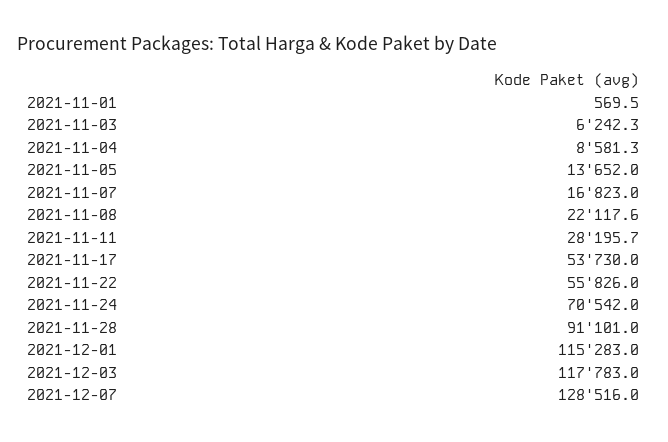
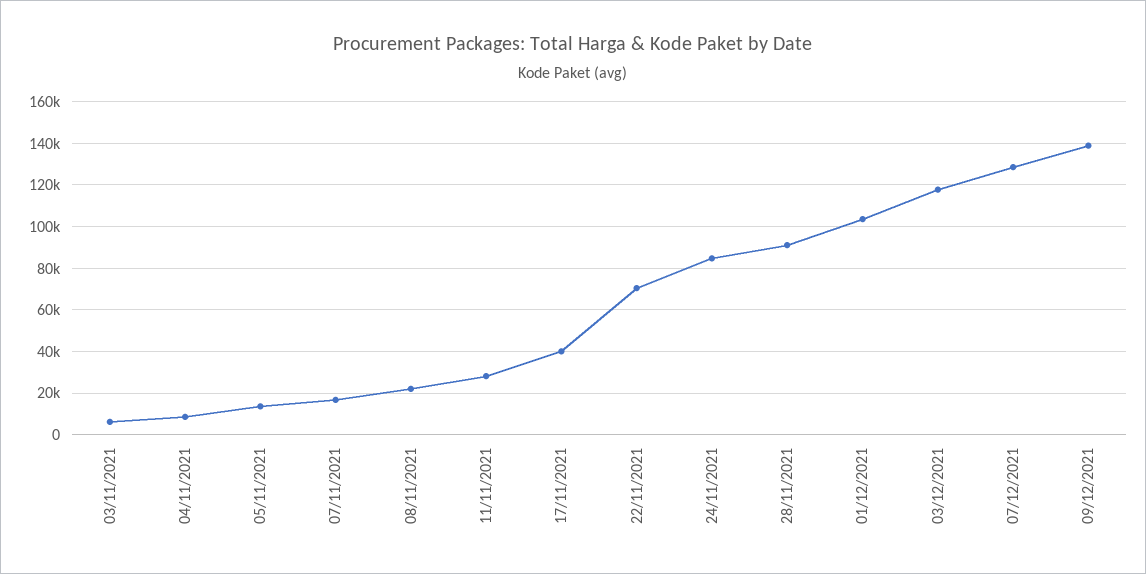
2021-11-01: 569.5 -> none
2021-11-17: 53730 -> 40000
2021-11-22: 55826 -> 70000
2021-11-24: 70542 -> 85000
2021-12-01: 115283 -> 105000
09/12/2021: none -> 140000

